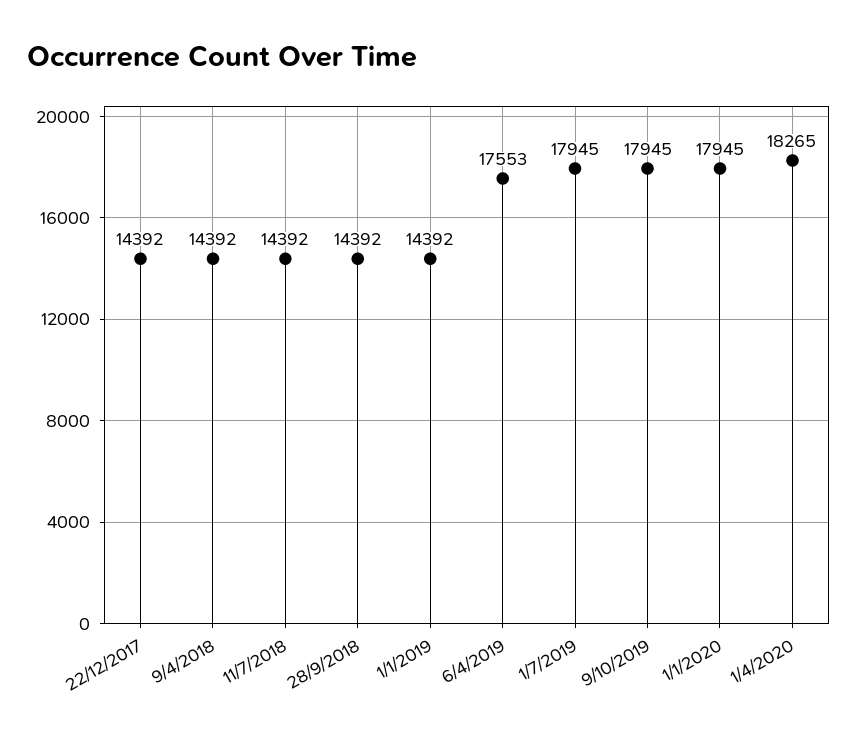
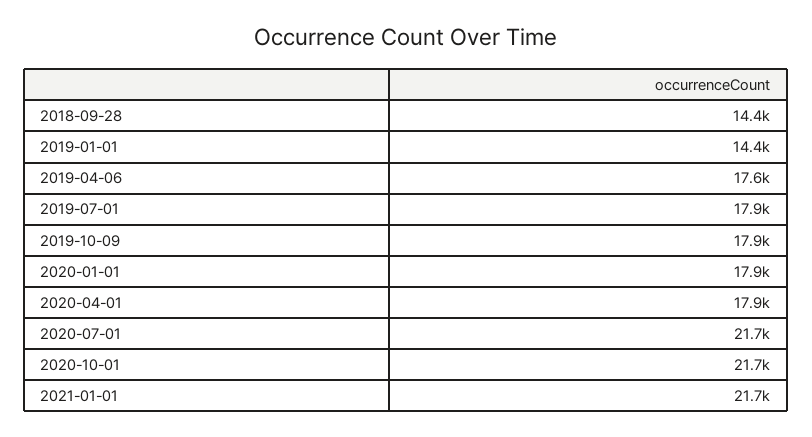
22/12/2017: 14392 -> none
9/4/2018: 14392 -> none
11/7/2018: 14392 -> none
1/4/2020: 18265 -> 17900
2020-07-01: none -> 21700
2020-10-01: none -> 21700
2021-01-01: none -> 21700

